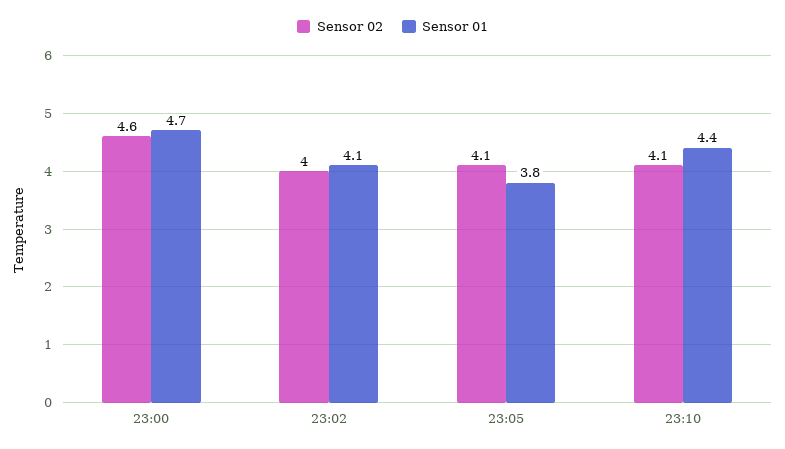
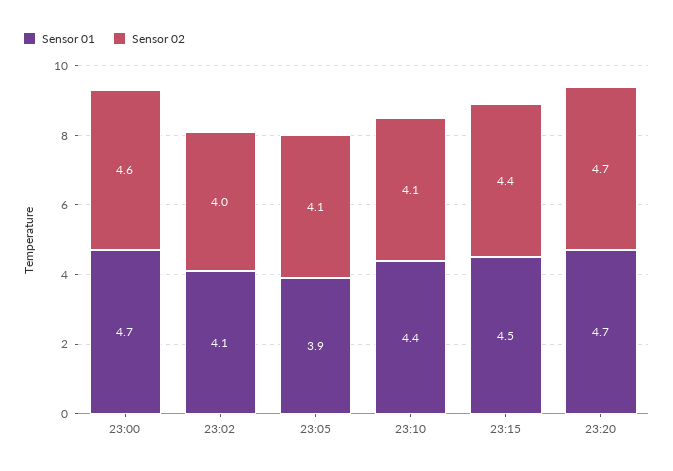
Sensor 01, 23:05: 3.8 -> 3.9
Sensor 01, 23:15: none -> 4.5
Sensor 02, 23:15: none -> 4.4
Sensor 01, 23:20: none -> 4.7
Sensor 02, 23:20: none -> 4.7

